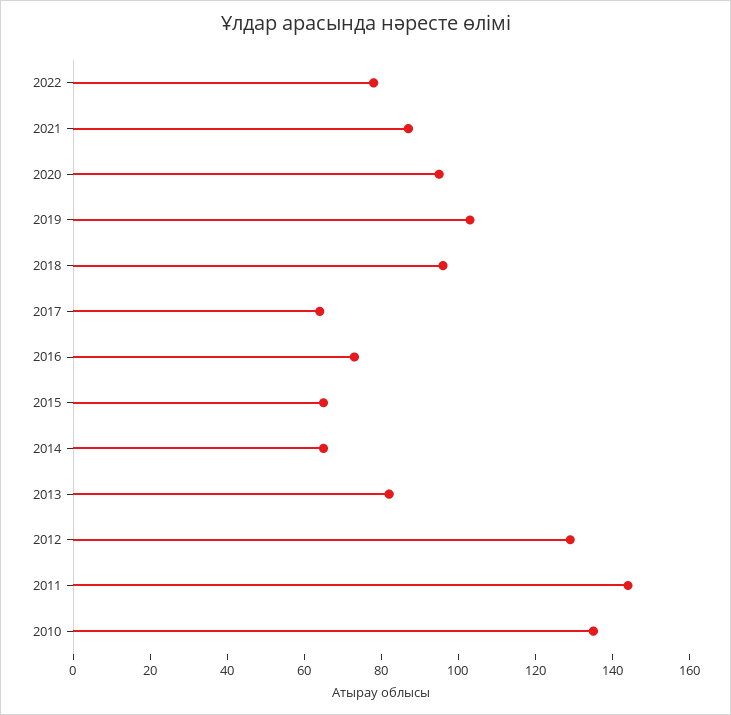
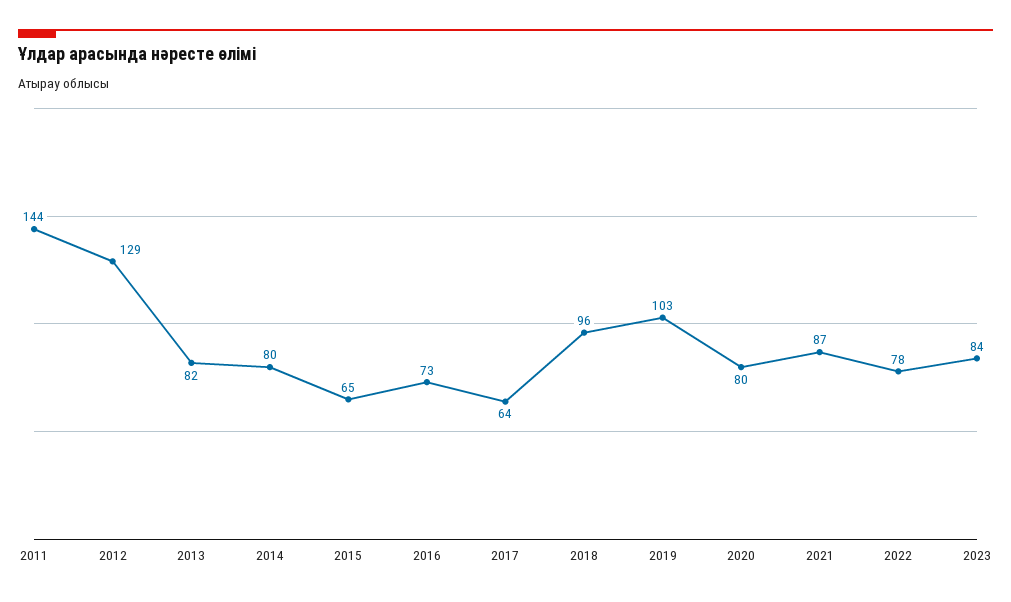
2020: 95 -> 80
2014: 65 -> 80
2010: 135 -> none
2023: none -> 84

